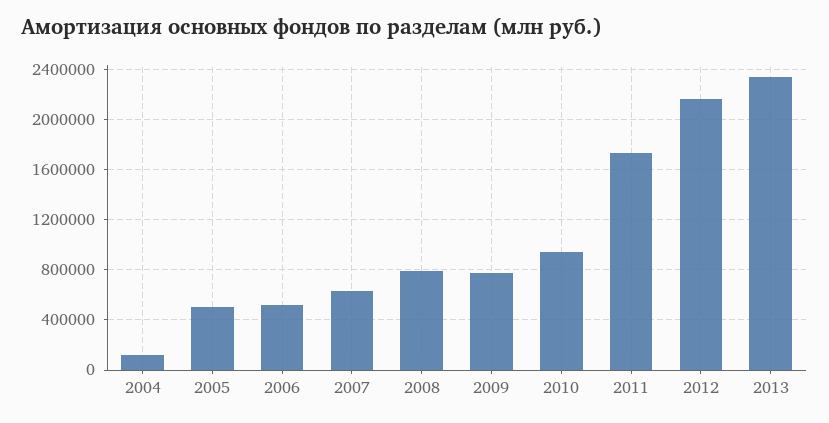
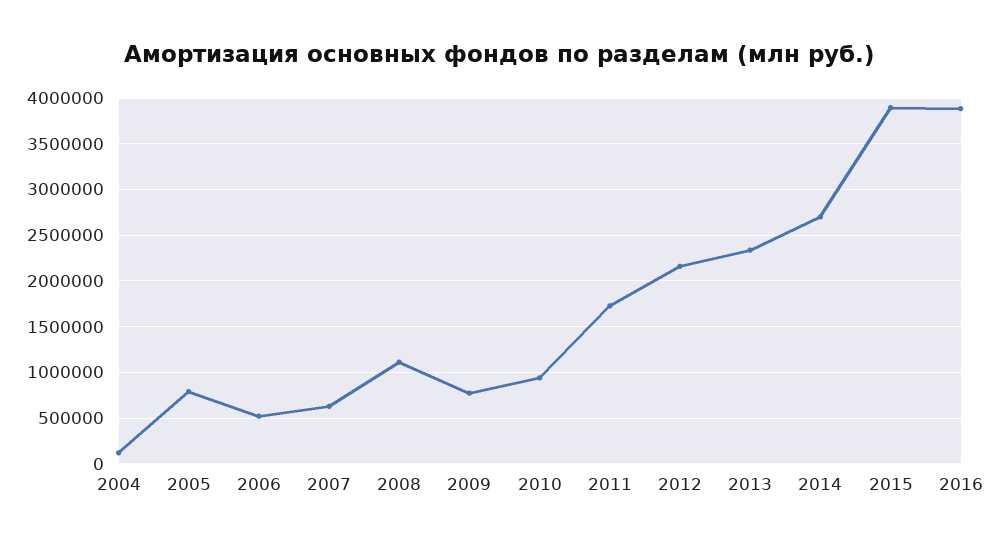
2005: 500000 -> 800000
2008: 800000 -> 1100000
2014: none -> 2700000
2015: none -> 3900000
2016: none -> 3900000

